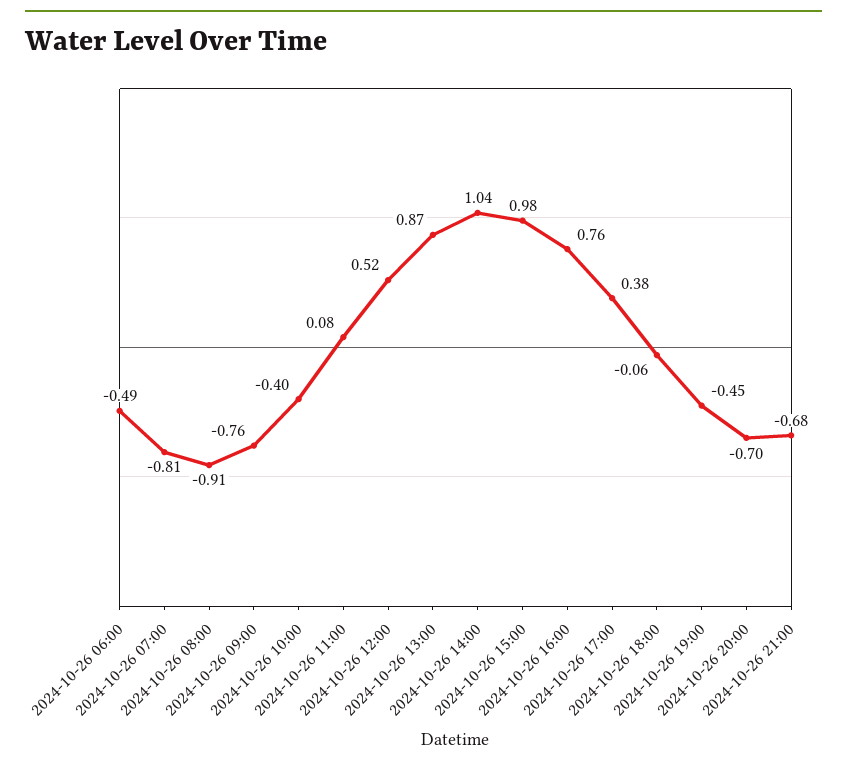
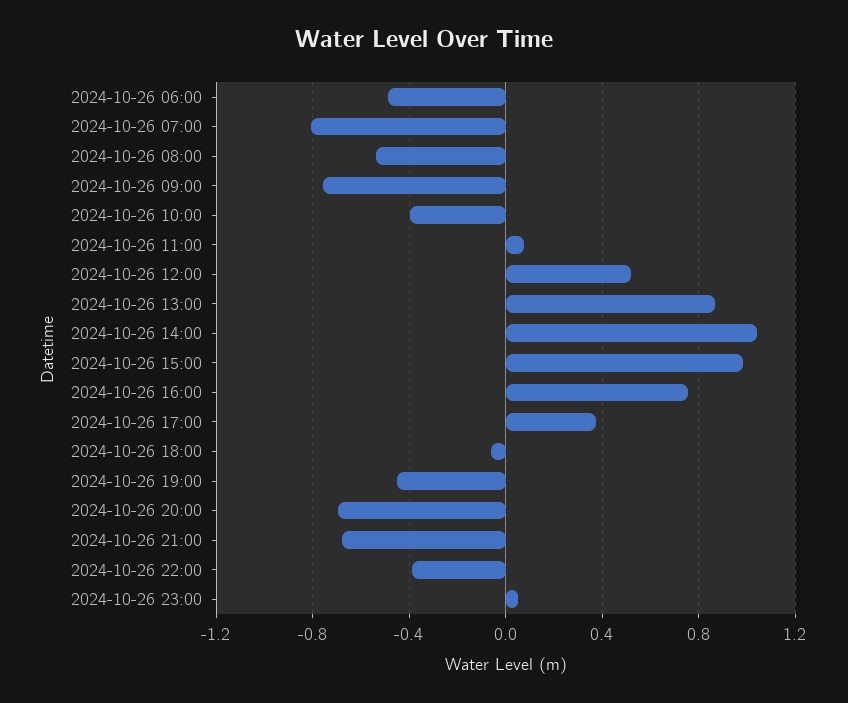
2024-10-26 08:00: -0.91 -> -0.55
2024-10-26 22:00: none -> -0.4
2024-10-26 23:00: none -> 0.05

